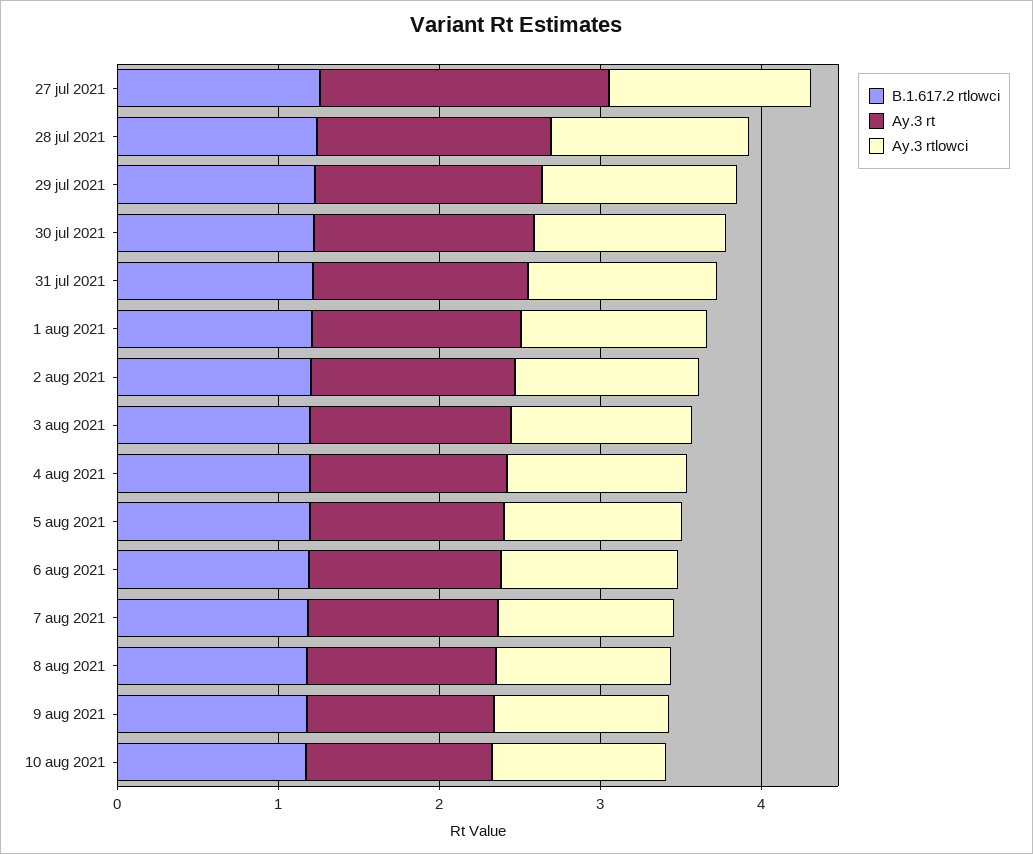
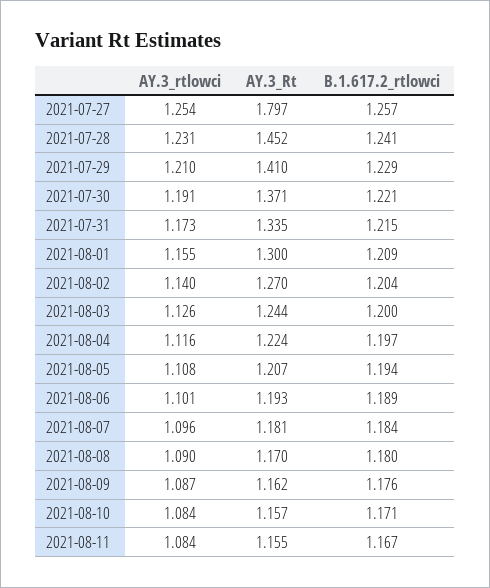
Ay.3 rtlowci, 2021-08-11: none -> 1.084
Ay.3 rt, 2021-08-11: none -> 1.155
B.1.617.2 rtlowci, 2021-08-11: none -> 1.167

